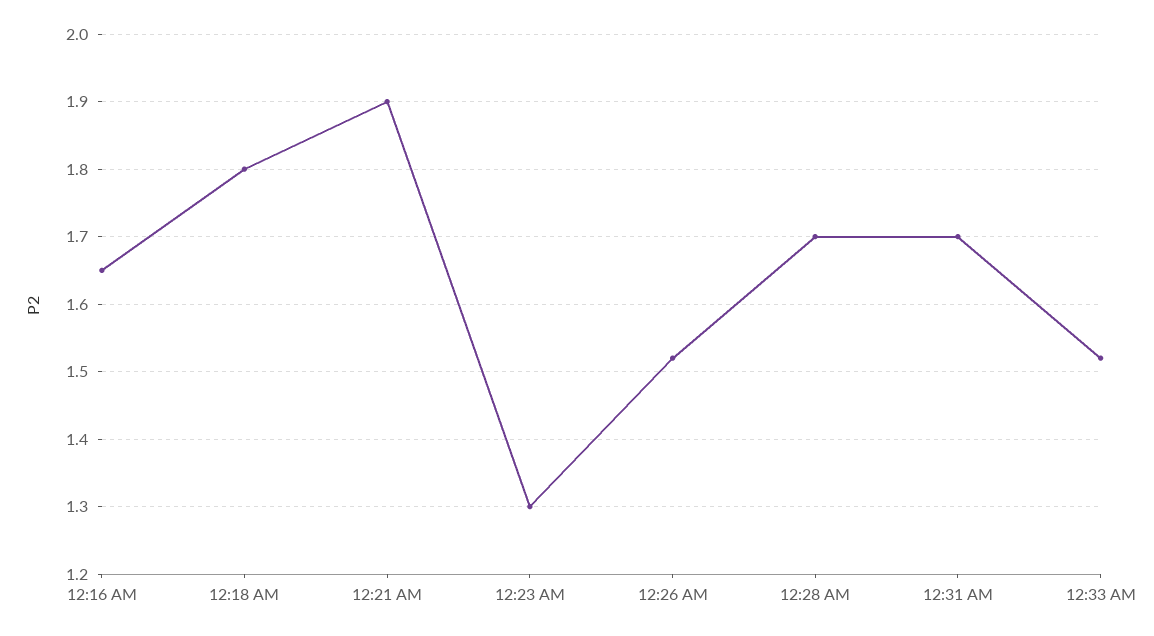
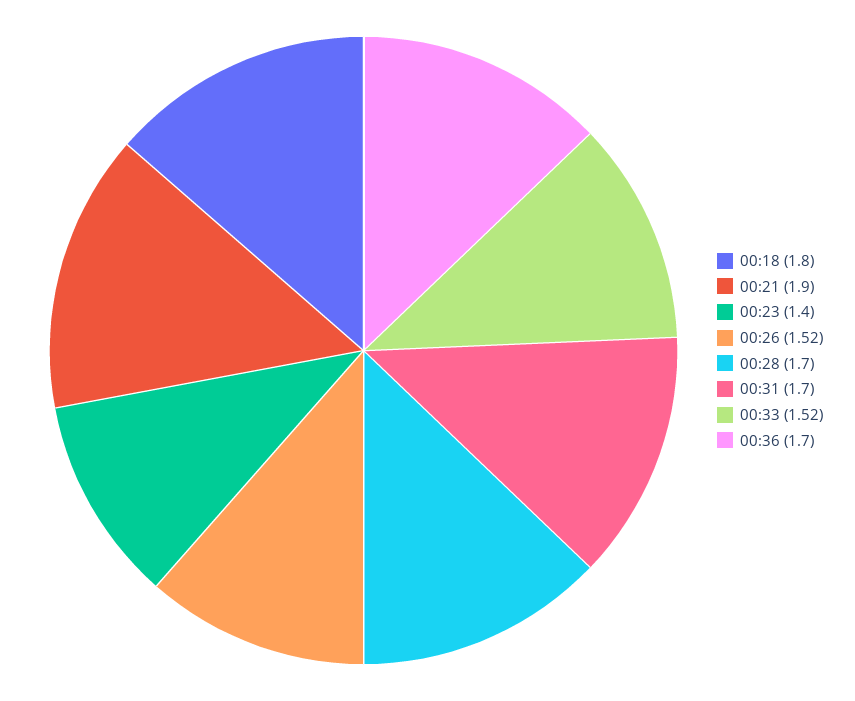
12:16 AM: 1.65 -> none
12:23 AM: 1.3 -> 1.4
00:36: none -> 1.7

